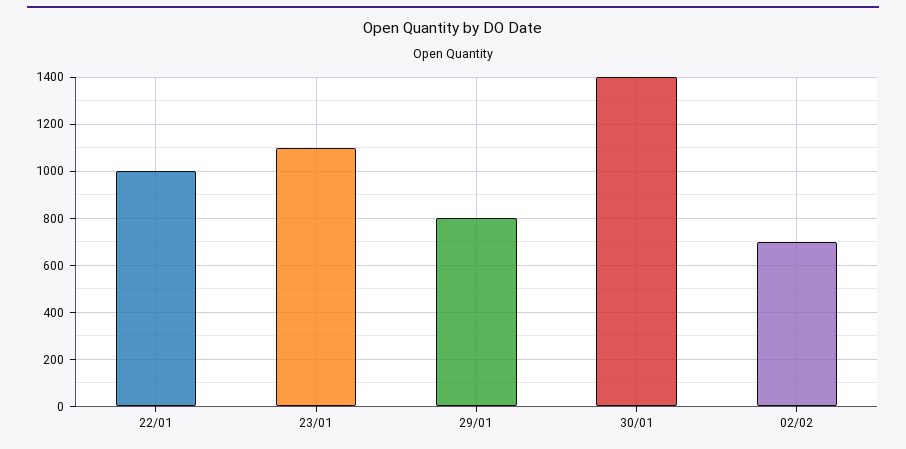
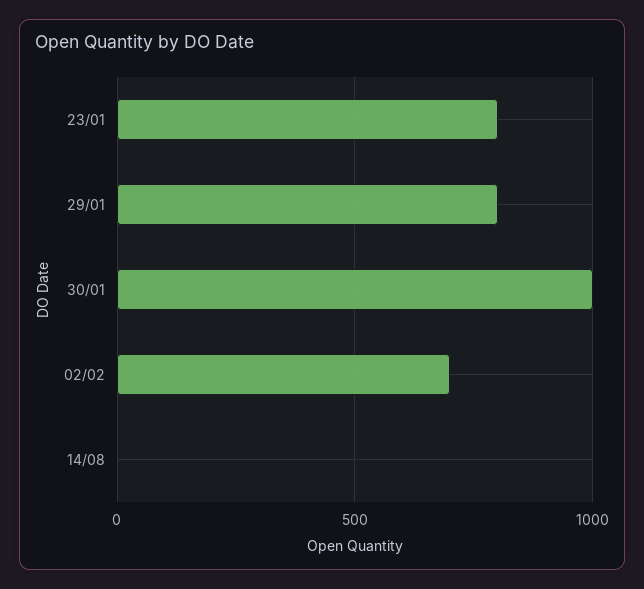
22/01: 1000 -> none
23/01: 1100 -> 800
30/01: 1400 -> 1000
14/08: none -> 0

